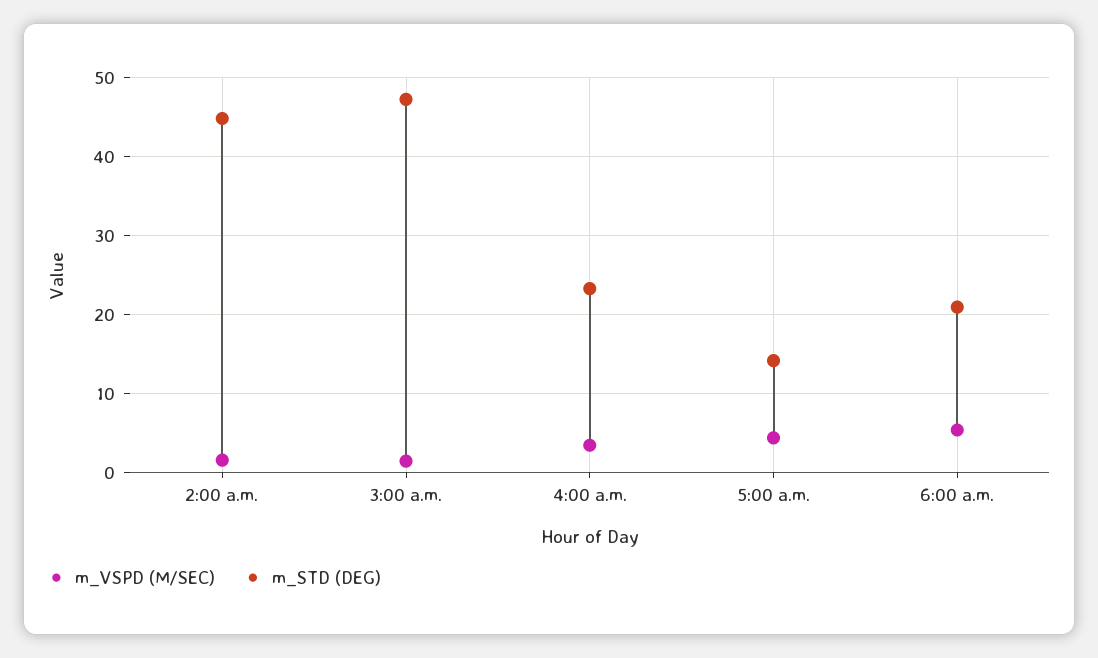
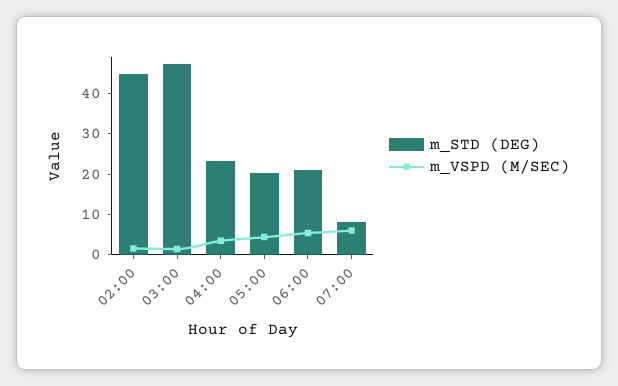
m_STD (DEG), 5:00 a.m.: 14 -> 20
m_STD (DEG), 07:00: none -> 8
m_VSPD (M/SEC), 07:00: none -> 6

